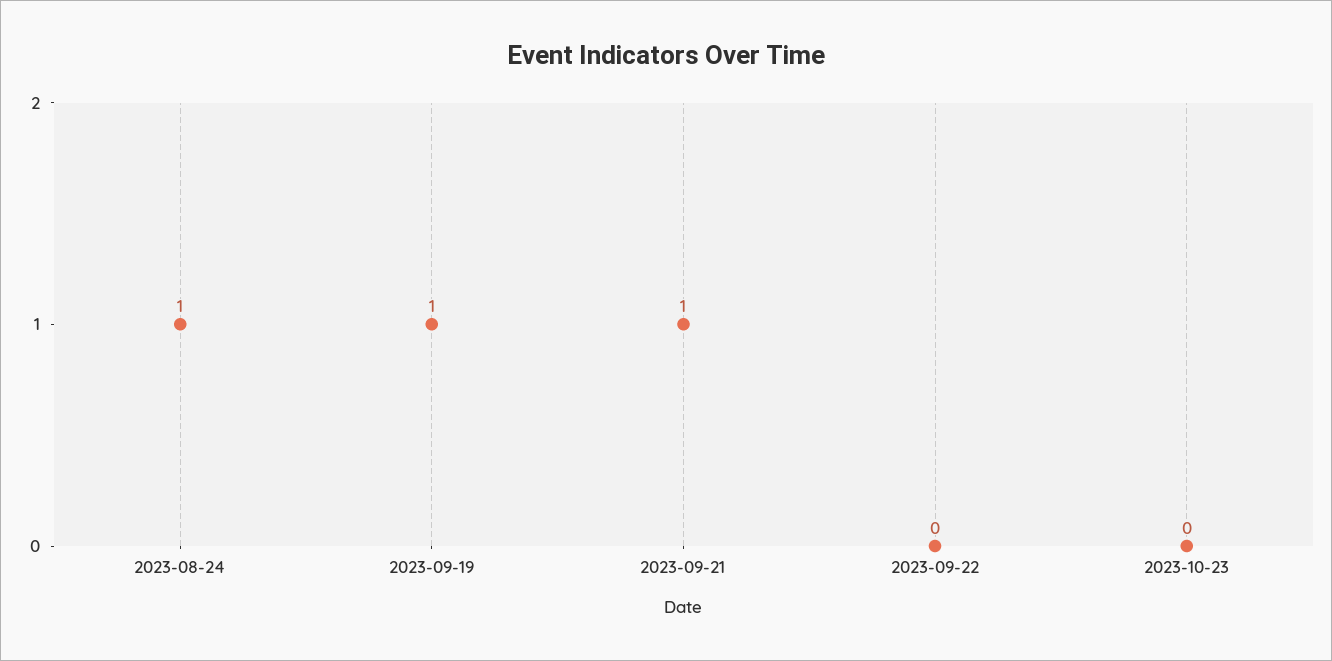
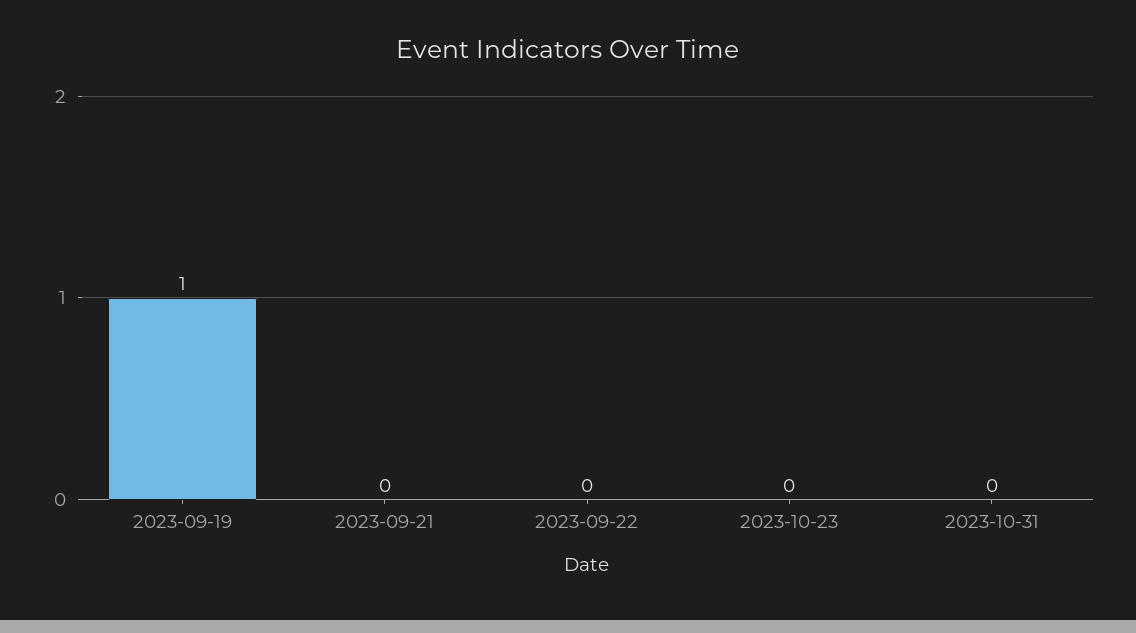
2023-08-24: 1 -> none
2023-09-21: 1 -> 0
2023-10-31: none -> 0

